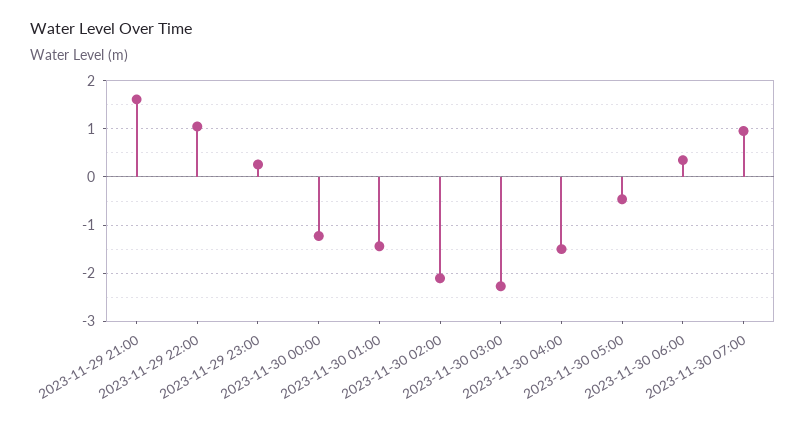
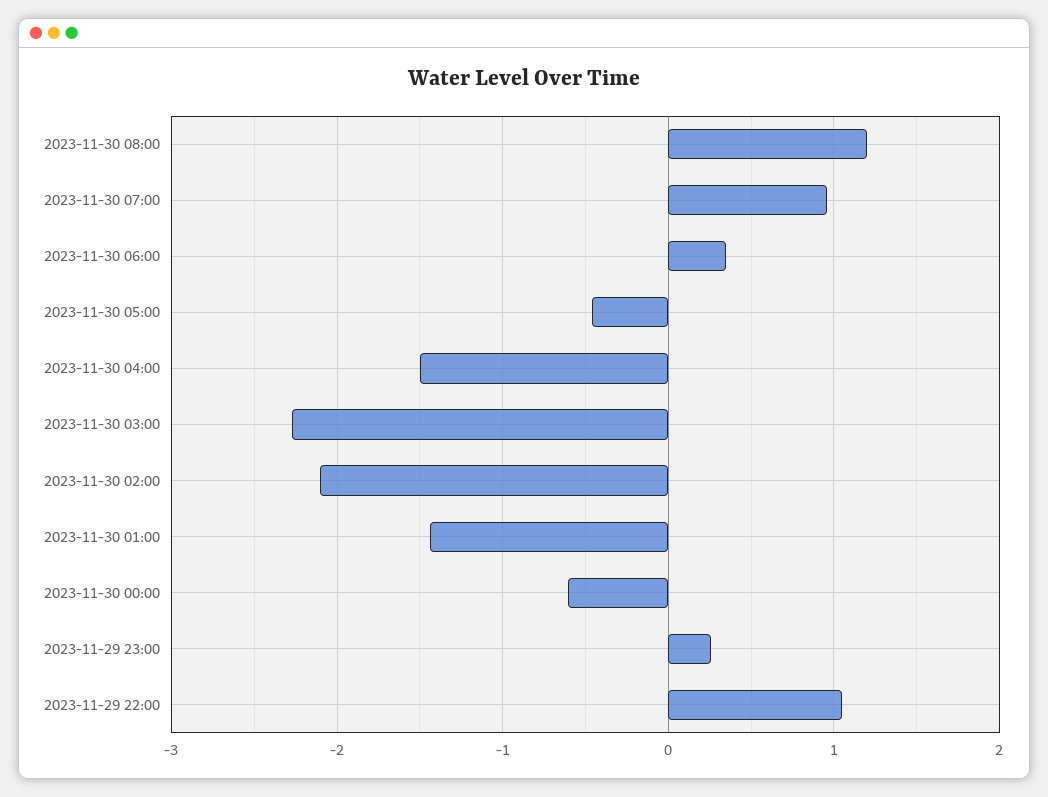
2023-11-29 21:00: 1.6 -> none
2023-11-30 00:00: -1.2 -> -0.6
2023-11-30 08:00: none -> 1.2

